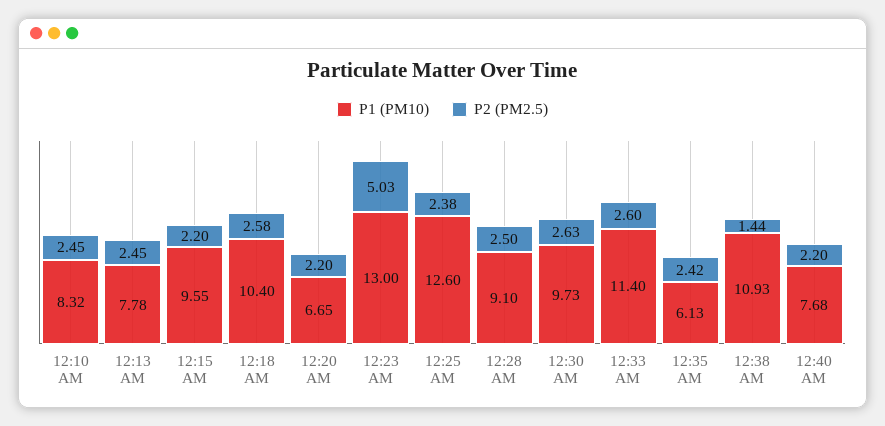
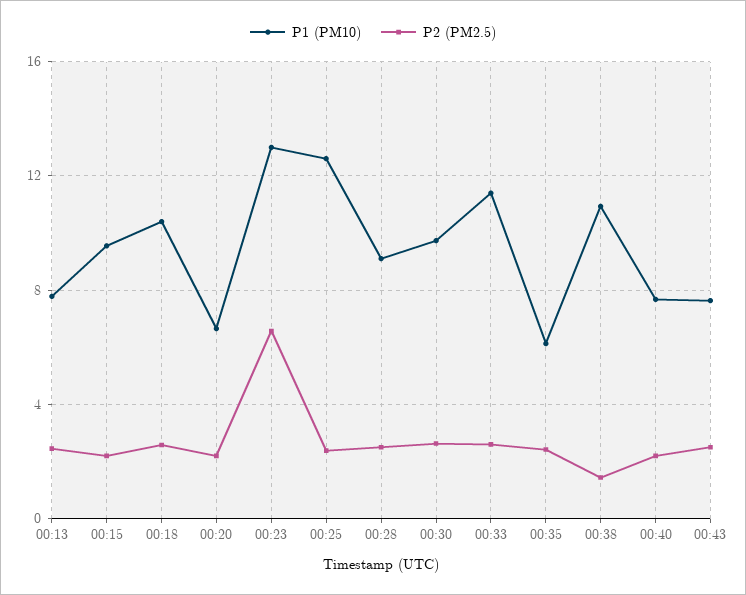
P1 (PM10), 12:10 AM: 8.32 -> none
P2 (PM2.5), 12:10 AM: 2.45 -> none
P2 (PM2.5), 12:23 AM: 5.03 -> 6.5
P1 (PM10), 00:43: none -> 7.5
P2 (PM2.5), 00:43: none -> 2.5

